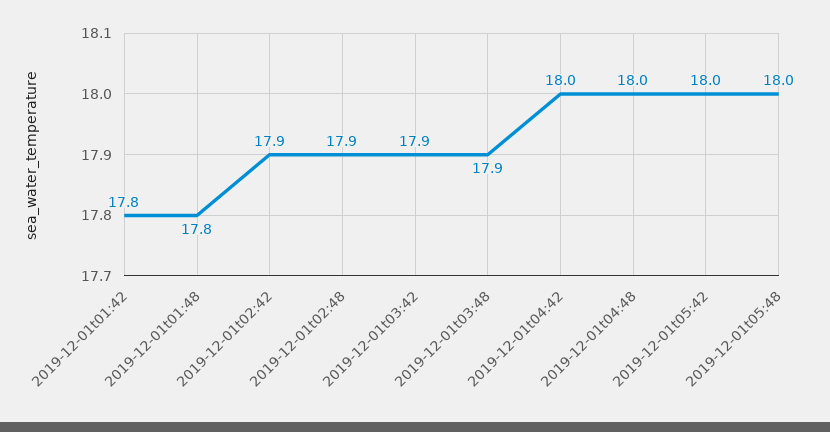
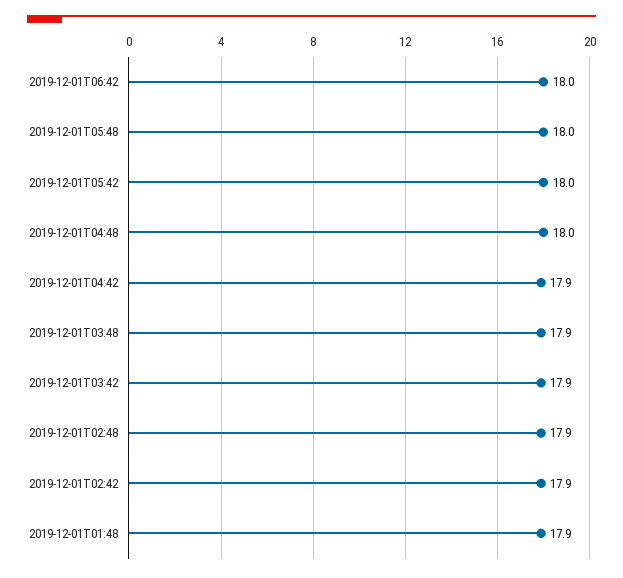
2019-12-01t01:42: 17.8 -> none
2019-12-01t01:48: 17.8 -> 17.9
2019-12-01t04:42: 18 -> 17.9
2019-12-01T06:42: none -> 18

